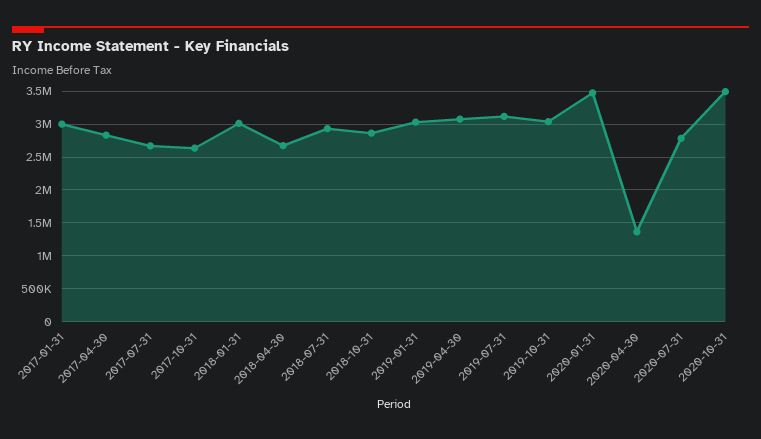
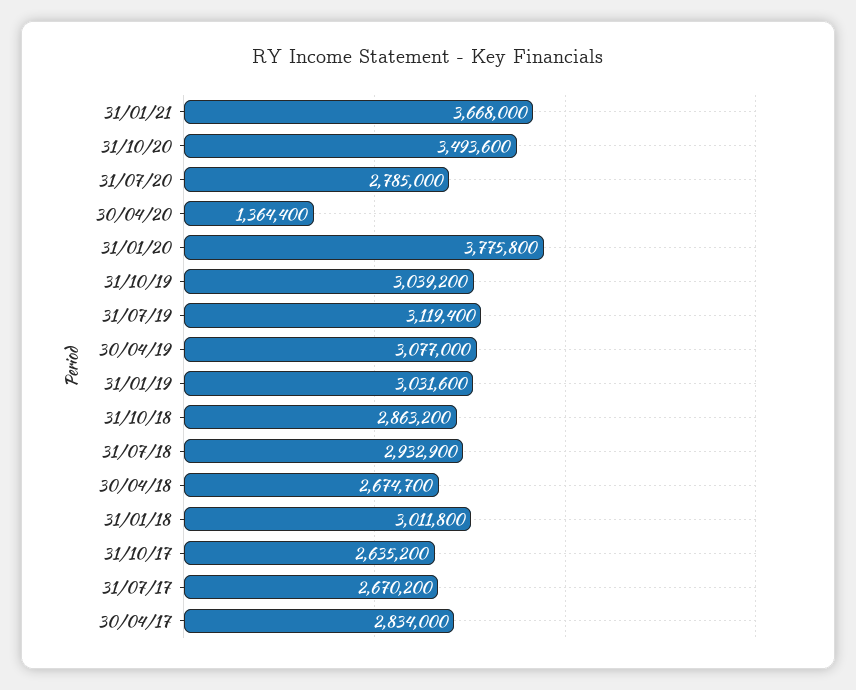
2017-01-31: 3000000 -> none
2020-01-31: 3500000 -> 3775800
31/01/21: none -> 3668000

